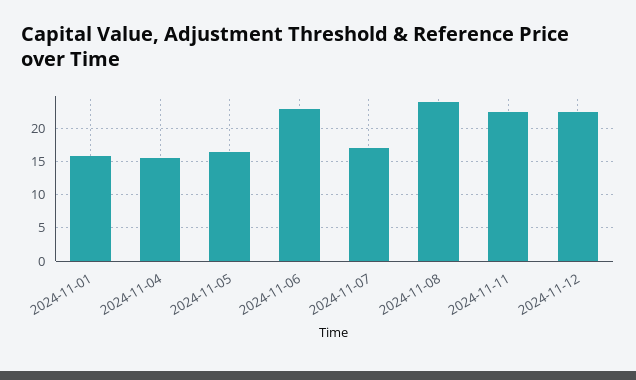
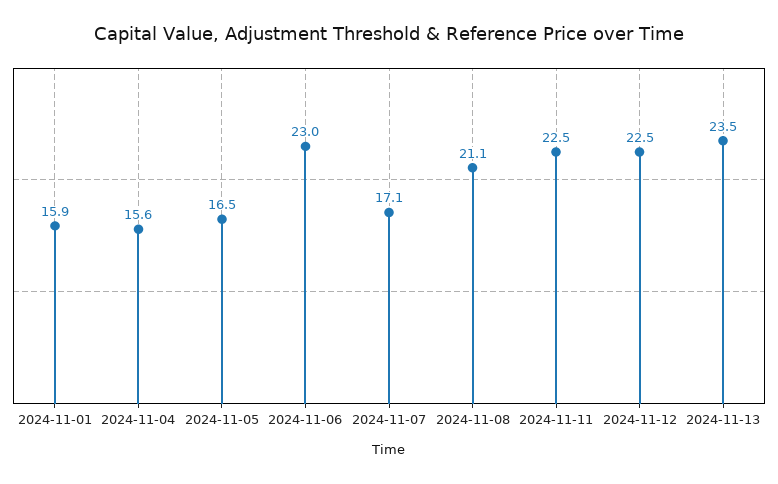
2024-11-08: 24 -> 21.1
2024-11-13: none -> 23.5

